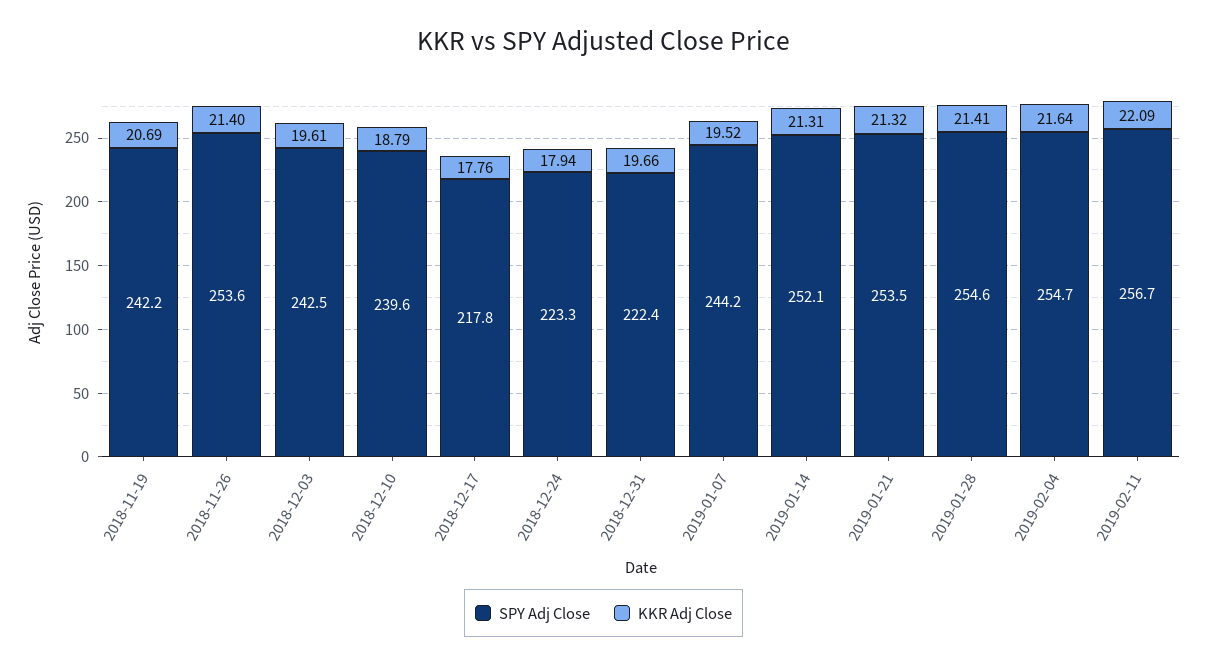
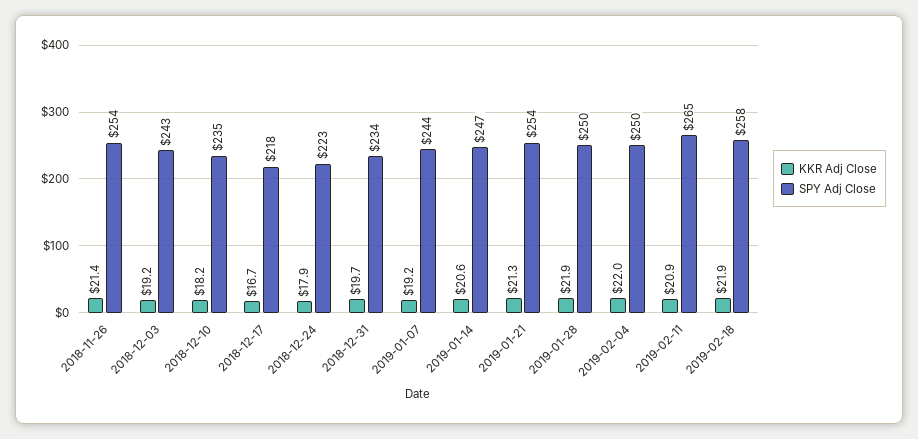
SPY Adj Close, 2018-11-19: 242.2 -> none
KKR Adj Close, 2018-11-19: 20.69 -> none
KKR Adj Close, 2018-12-03: 19.61 -> 19.2
SPY Adj Close, 2018-12-10: 239.6 -> 235
KKR Adj Close, 2018-12-10: 18.79 -> 18.2
KKR Adj Close, 2018-12-17: 17.76 -> 16.7
SPY Adj Close, 2018-12-31: 222.4 -> 234
KKR Adj Close, 2019-01-07: 19.52 -> 19.2
SPY Adj Close, 2019-01-14: 252.1 -> 247
KKR Adj Close, 2019-01-14: 21.31 -> 20.6
SPY Adj Close, 2019-01-28: 254.6 -> 250
KKR Adj Close, 2019-01-28: 21.41 -> 21.9
SPY Adj Close, 2019-02-04: 254.7 -> 250
KKR Adj Close, 2019-02-04: 21.64 -> 22
SPY Adj Close, 2019-02-11: 256.7 -> 265
KKR Adj Close, 2019-02-11: 22.09 -> 20.9
KKR Adj Close, 2019-02-18: none -> 21.9
SPY Adj Close, 2019-02-18: none -> 258

